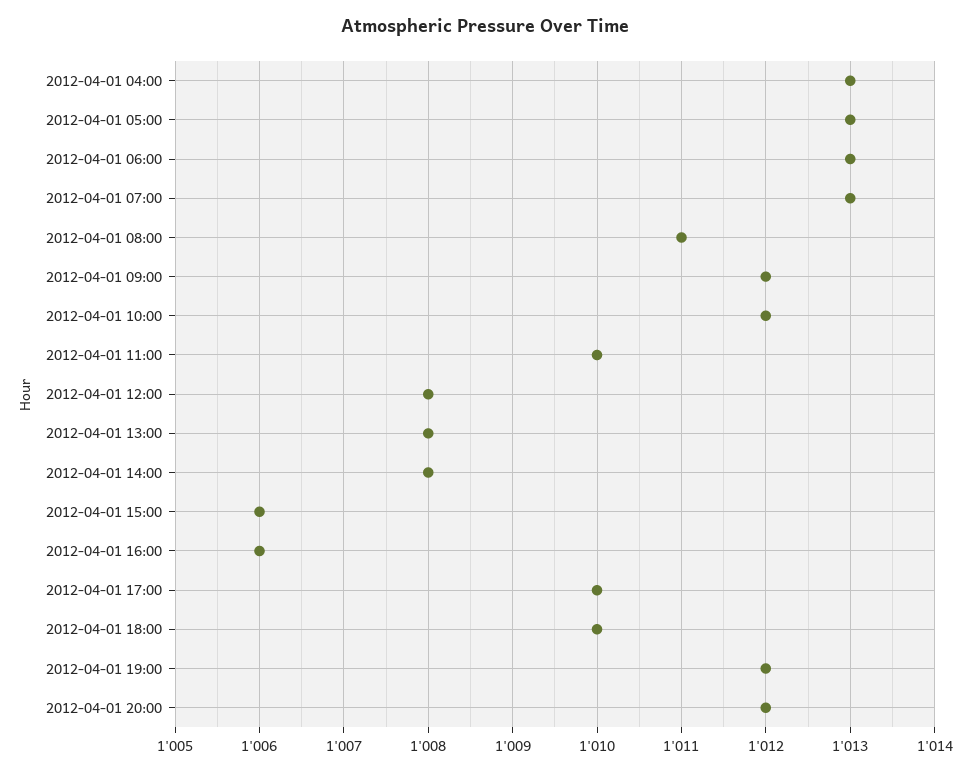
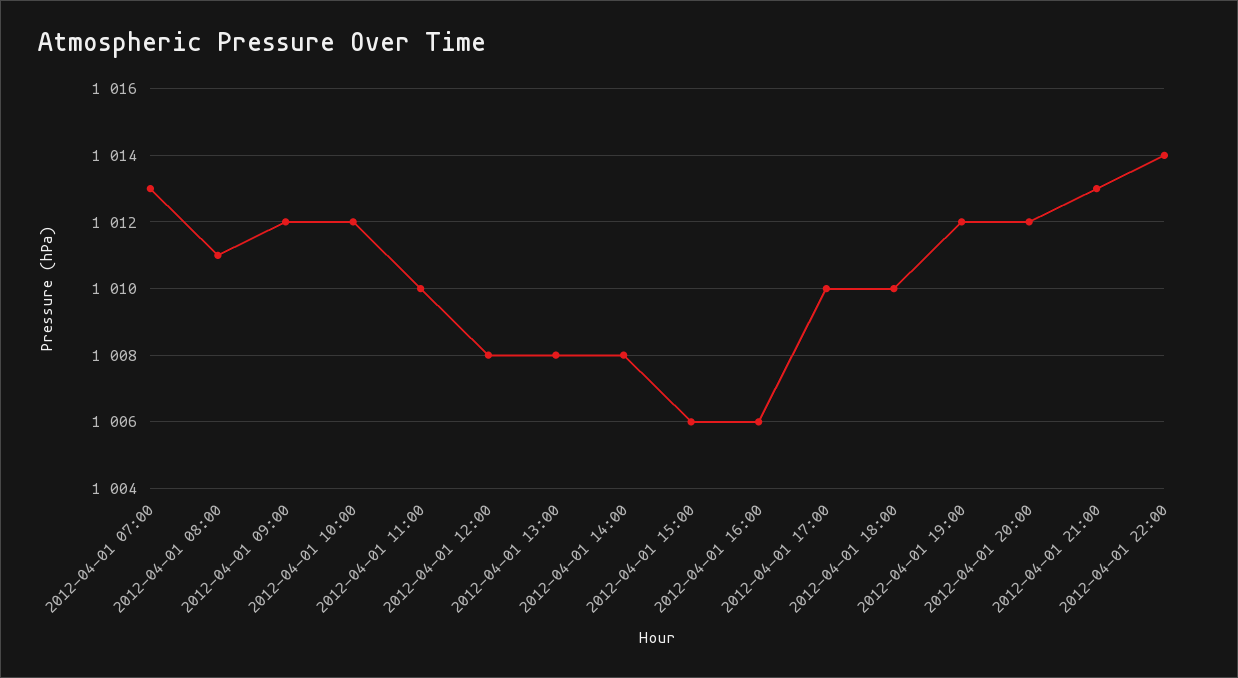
2012-04-01 04:00: 1013 -> none
2012-04-01 05:00: 1013 -> none
2012-04-01 06:00: 1013 -> none
2012-04-01 21:00: none -> 1013
2012-04-01 22:00: none -> 1014

